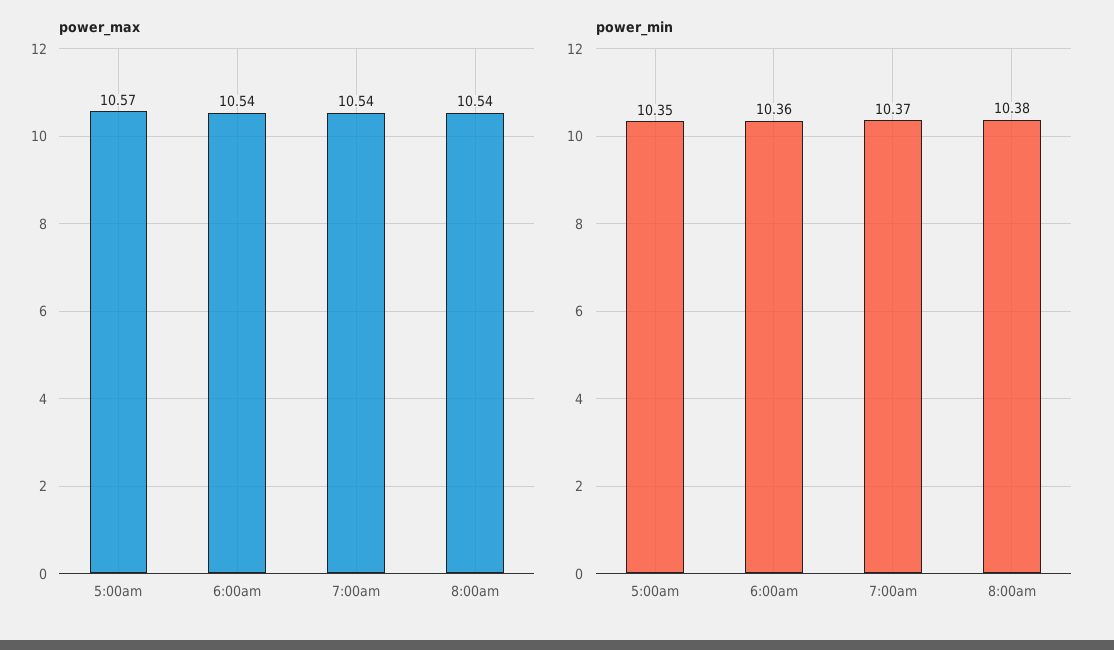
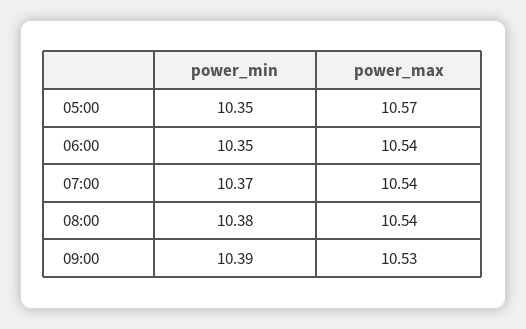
power_min, 6:00am: 10.36 -> 10.35
power_min, 09:00: none -> 10.39
power_max, 09:00: none -> 10.53

